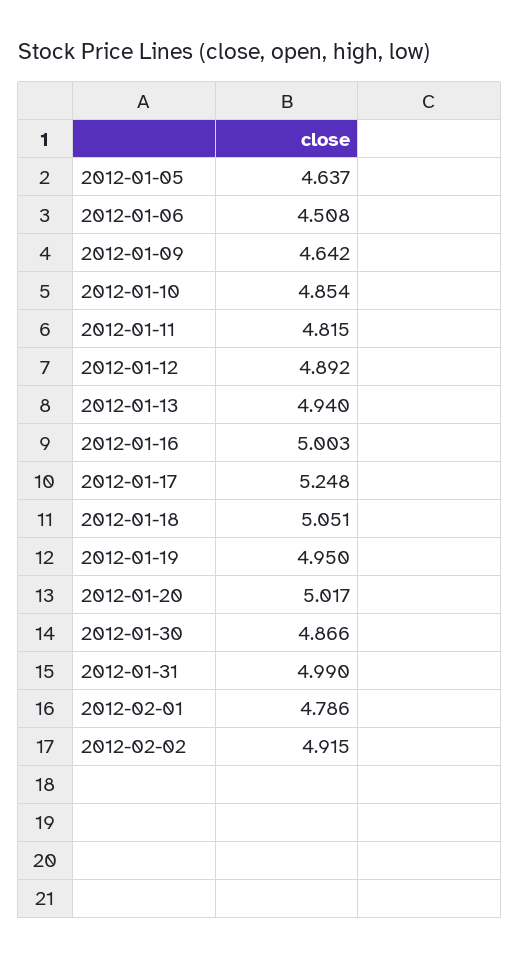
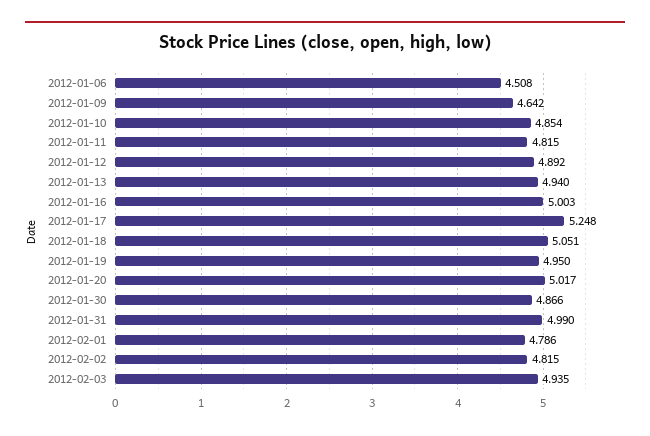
2012-01-05: 4.637 -> none
2012-02-02: 4.915 -> 4.815
2012-02-03: none -> 4.935

